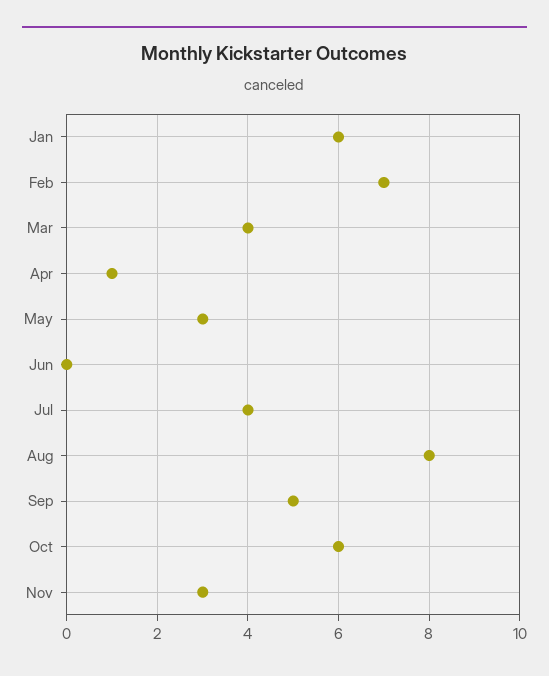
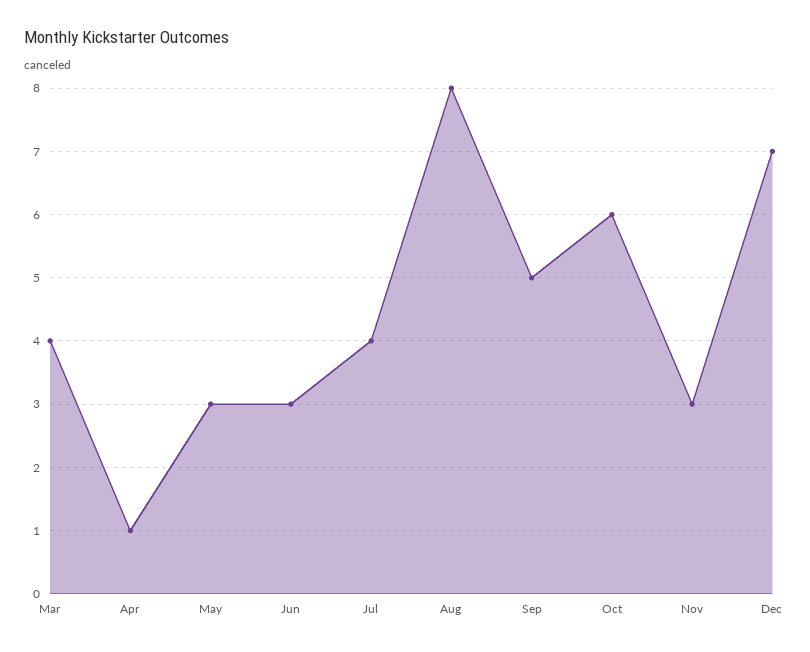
Jan: 6 -> none
Feb: 7 -> none
Jun: 0 -> 3
Dec: none -> 7

